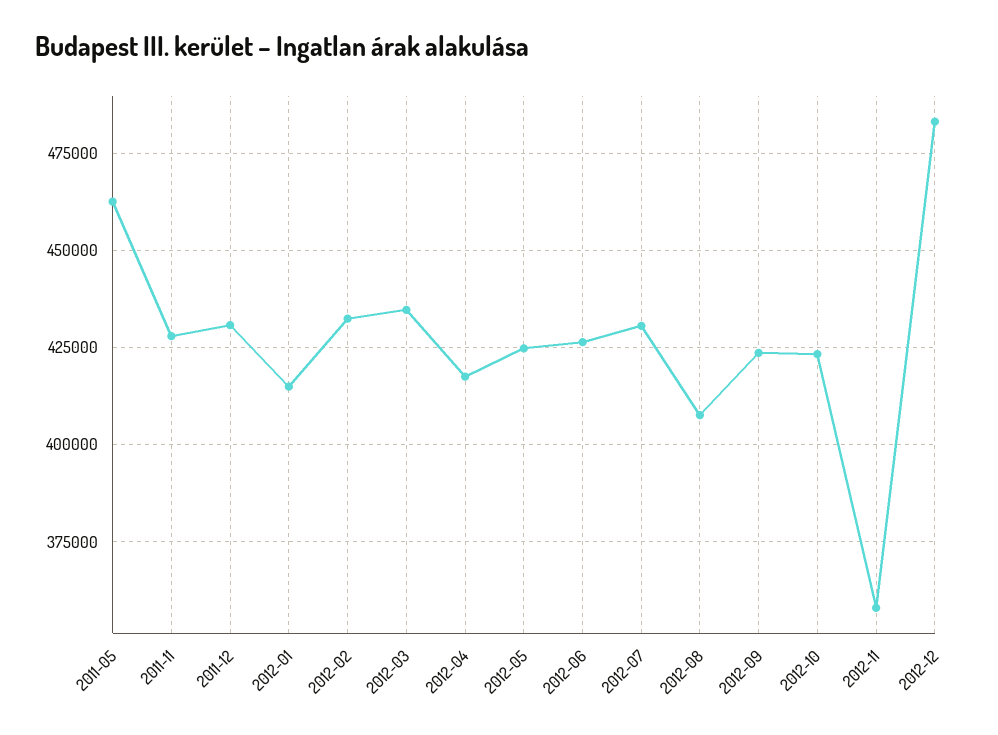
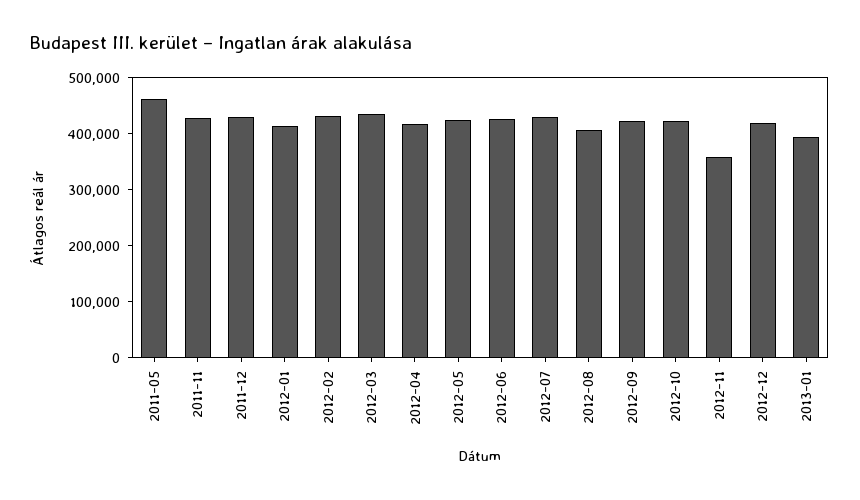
2012-12: 482500 -> 420000
2013-01: none -> 400000

